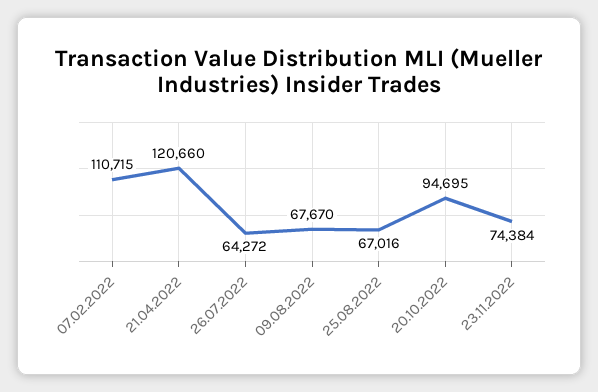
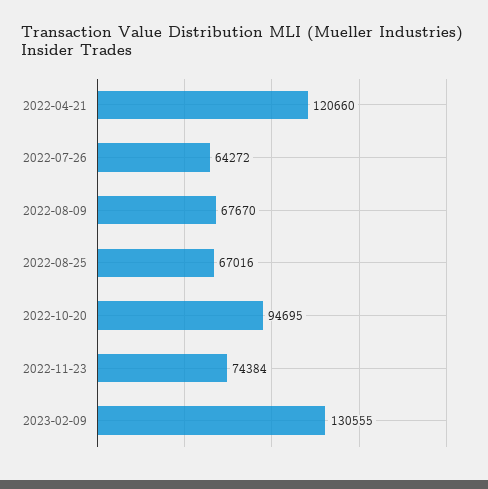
07.02.2022: 110715 -> none
2023-02-09: none -> 130555

